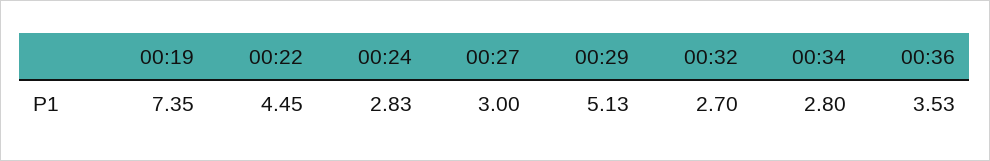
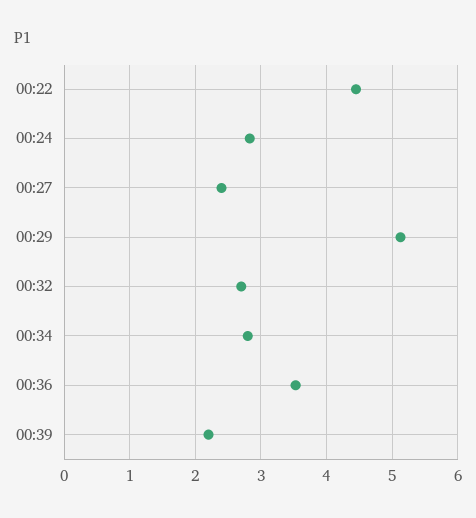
00:19: 7.35 -> none
00:27: 3 -> 2.4
00:39: none -> 2.2

